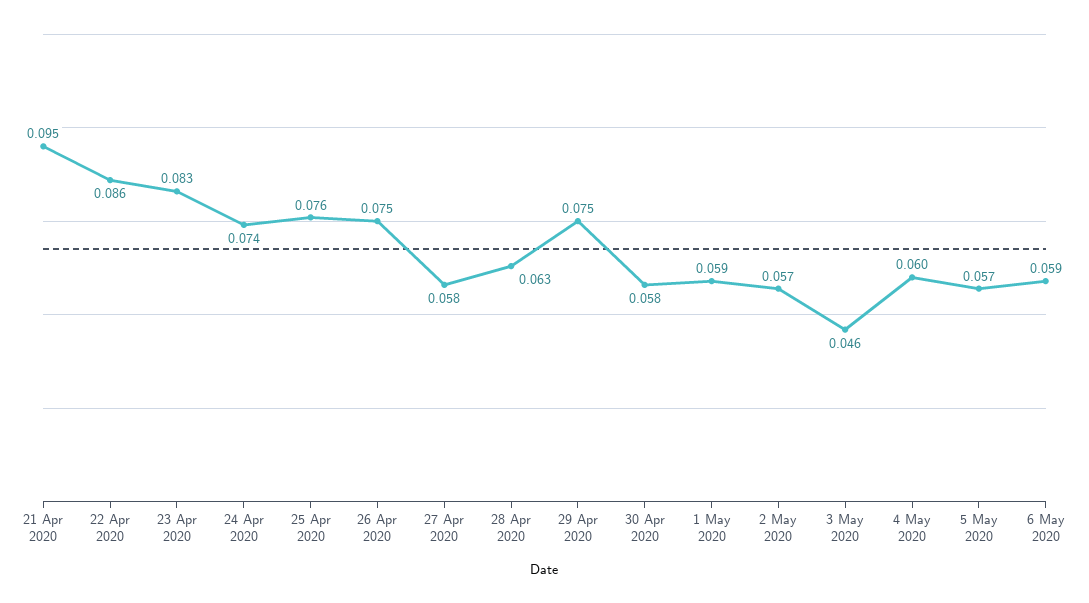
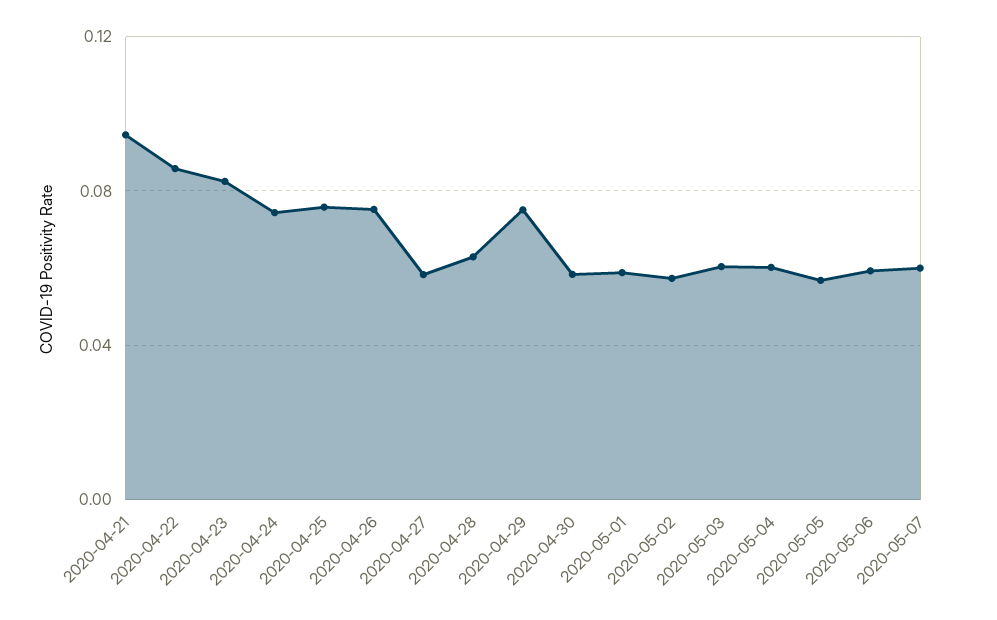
3 May 2020: 0.046 -> 0.06
2020-05-07: none -> 0.06

